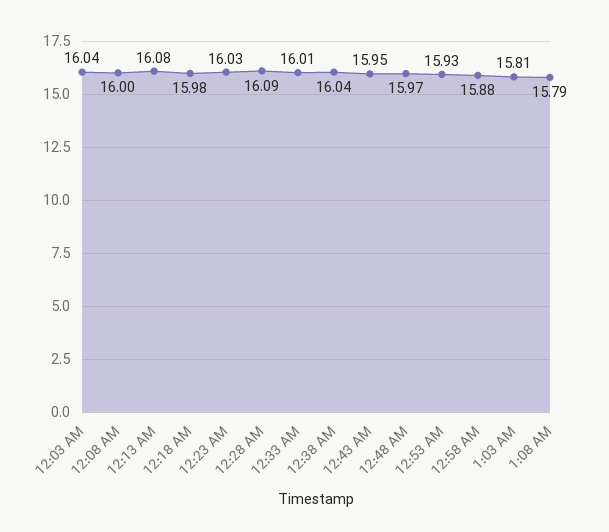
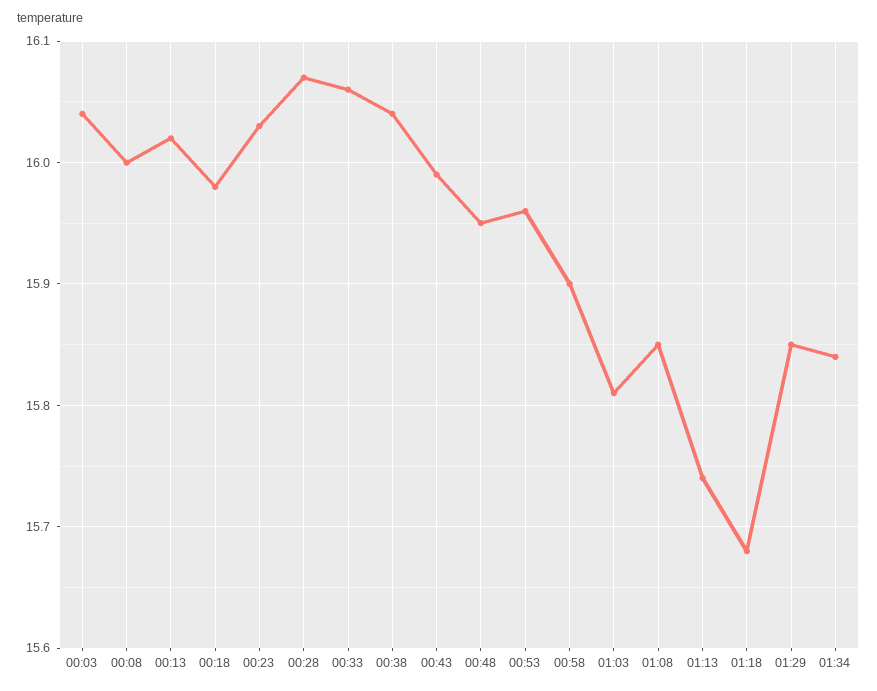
12:13 AM: 16.08 -> 16.02
12:28 AM: 16.09 -> 16.07
12:33 AM: 16.01 -> 16.06
12:43 AM: 15.95 -> 15.99
12:48 AM: 15.97 -> 15.95
12:53 AM: 15.93 -> 15.96
12:58 AM: 15.88 -> 15.9
1:08 AM: 15.79 -> 15.85
01:13: none -> 15.74
01:18: none -> 15.68
01:29: none -> 15.85
01:34: none -> 15.84

